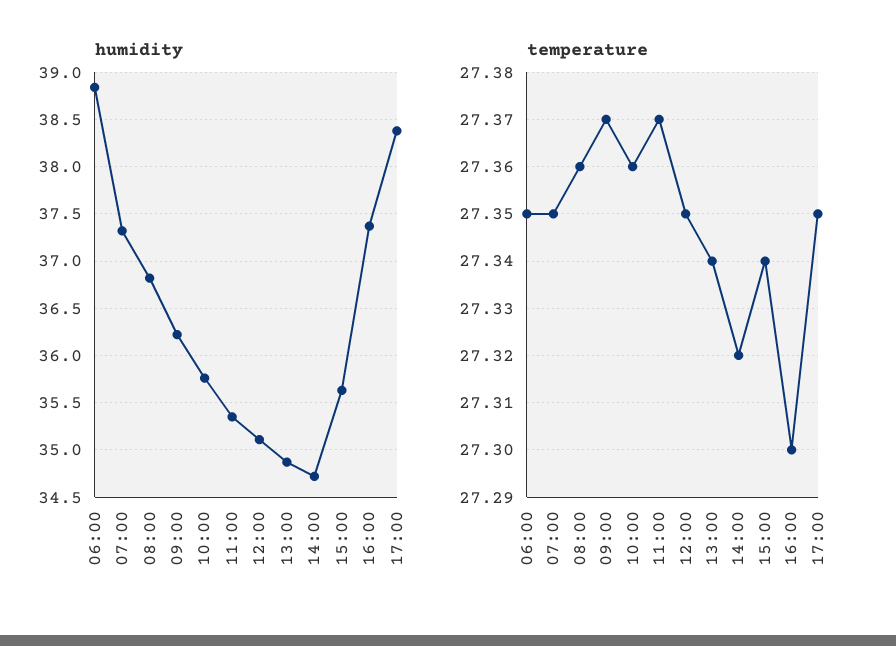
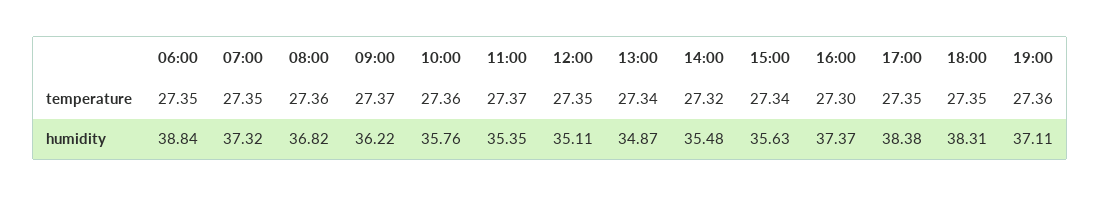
humidity, 14:00: 34.7 -> 35.48
temperature, 18:00: none -> 27.35
temperature, 19:00: none -> 27.36
humidity, 18:00: none -> 38.31
humidity, 19:00: none -> 37.11

